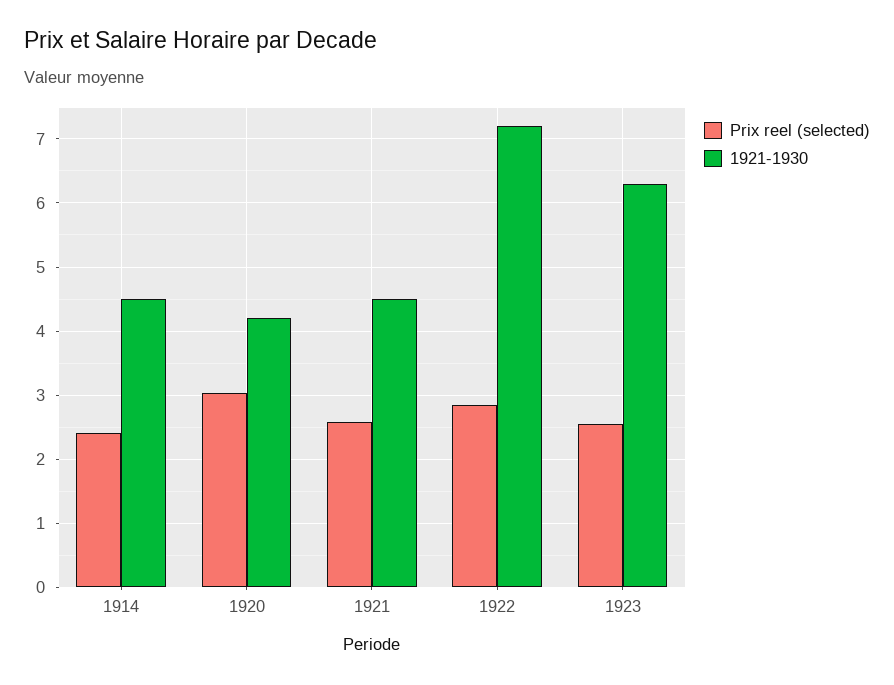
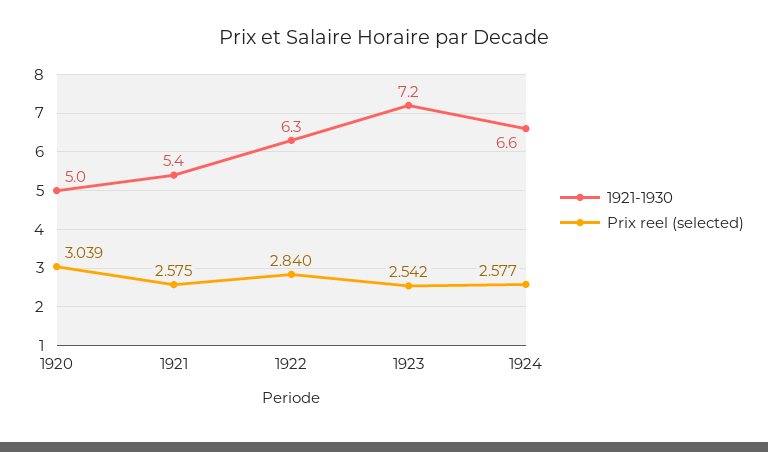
Prix reel (selected), 1914: 2.4 -> none
1921-1930, 1914: 4.5 -> none
1921-1930, 1920: 4.2 -> 5
1921-1930, 1921: 4.5 -> 5.4
1921-1930, 1922: 7.2 -> 6.3
1921-1930, 1923: 6.3 -> 7.2
1921-1930, 1924: none -> 6.6
Prix reel (selected), 1924: none -> 2.577

